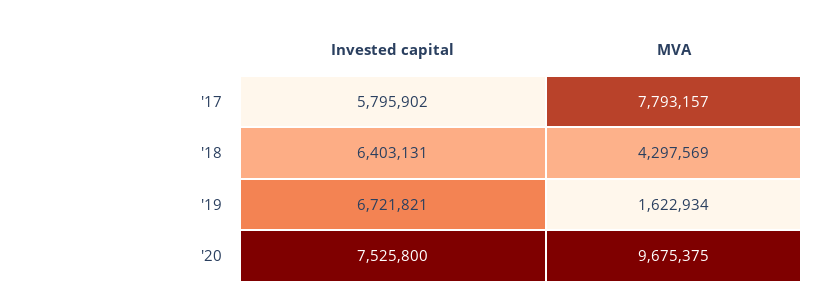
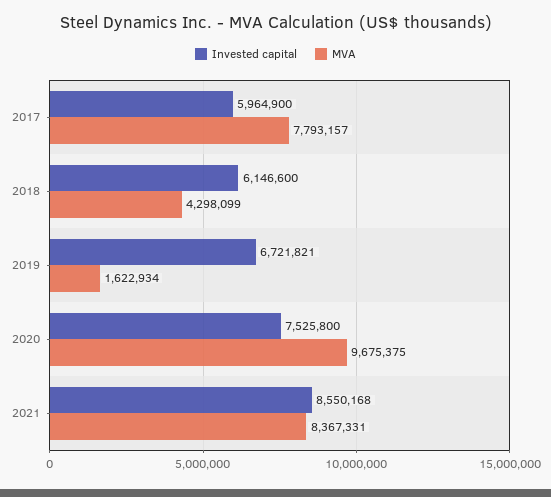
Invested capital, '17: 5795902 -> 5964900
Invested capital, '18: 6403131 -> 6146600
MVA, '18: 4297569 -> 4298099
Invested capital, 2021: none -> 8550168
MVA, 2021: none -> 8367331

